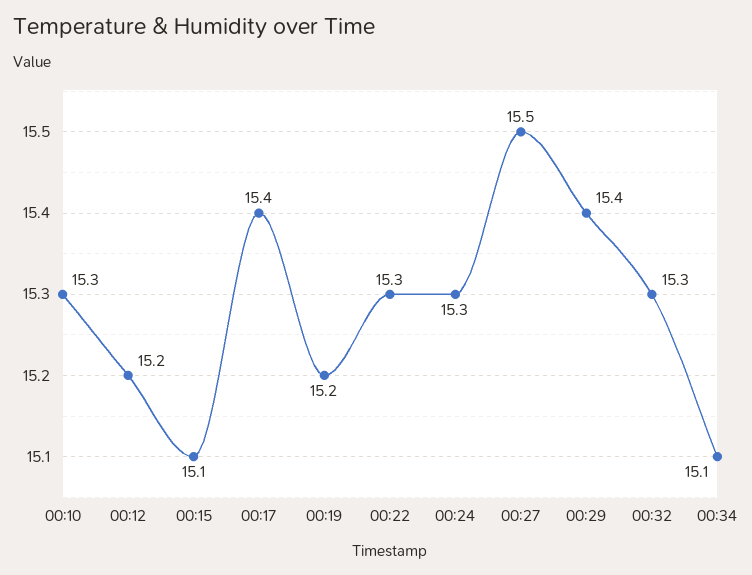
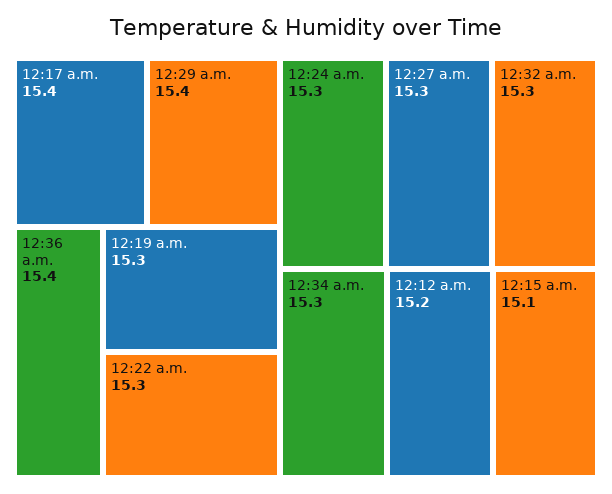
00:10: 15.3 -> none
00:19: 15.2 -> 15.3
00:27: 15.5 -> 15.3
00:34: 15.1 -> 15.3
12:36 a.m.: none -> 15.4

